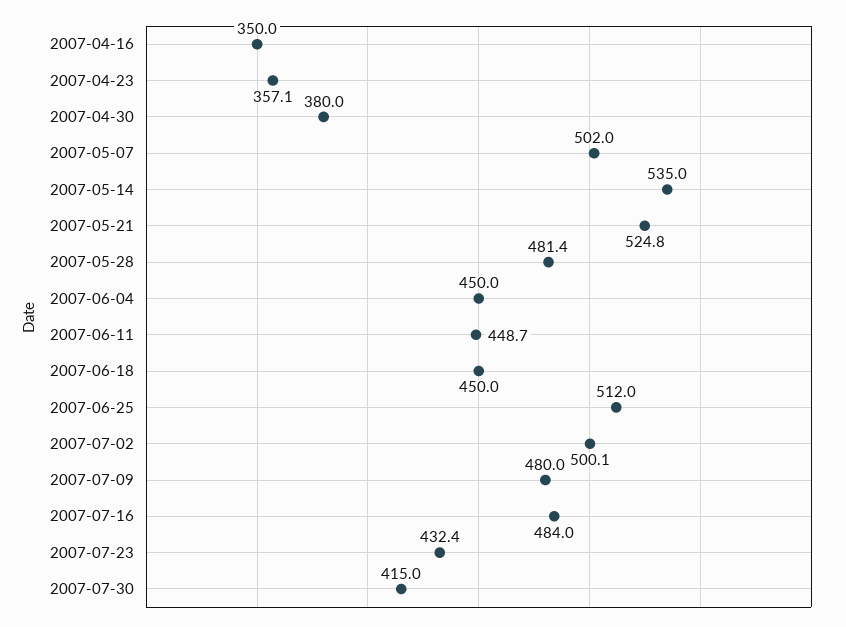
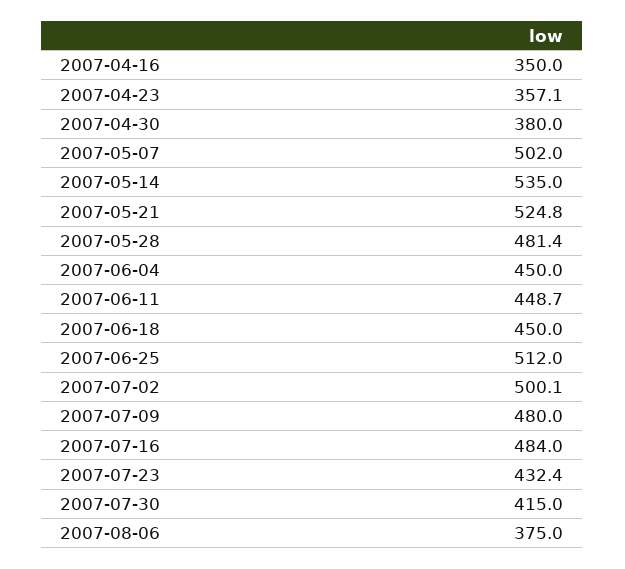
2007-08-06: none -> 375

